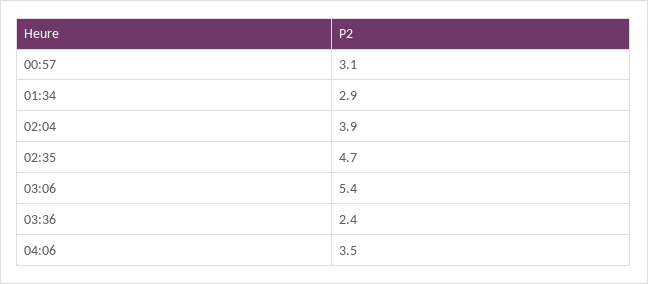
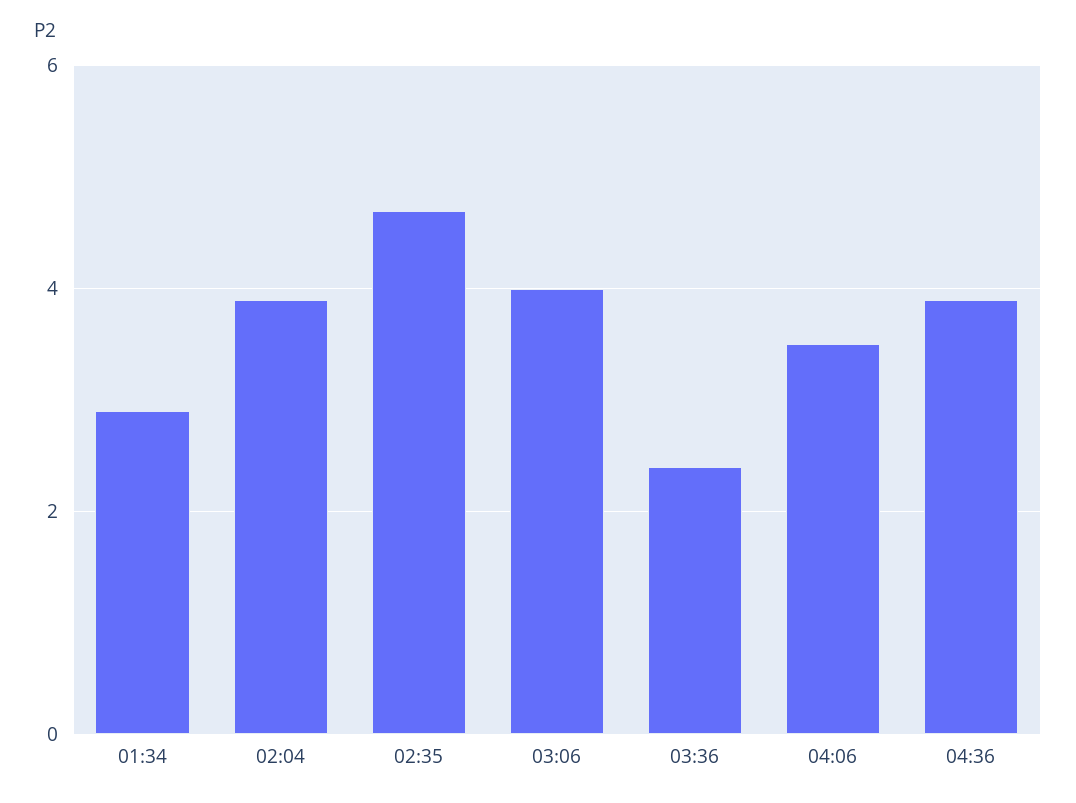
00:57: 3.1 -> none
03:06: 5.4 -> 4
04:36: none -> 4

